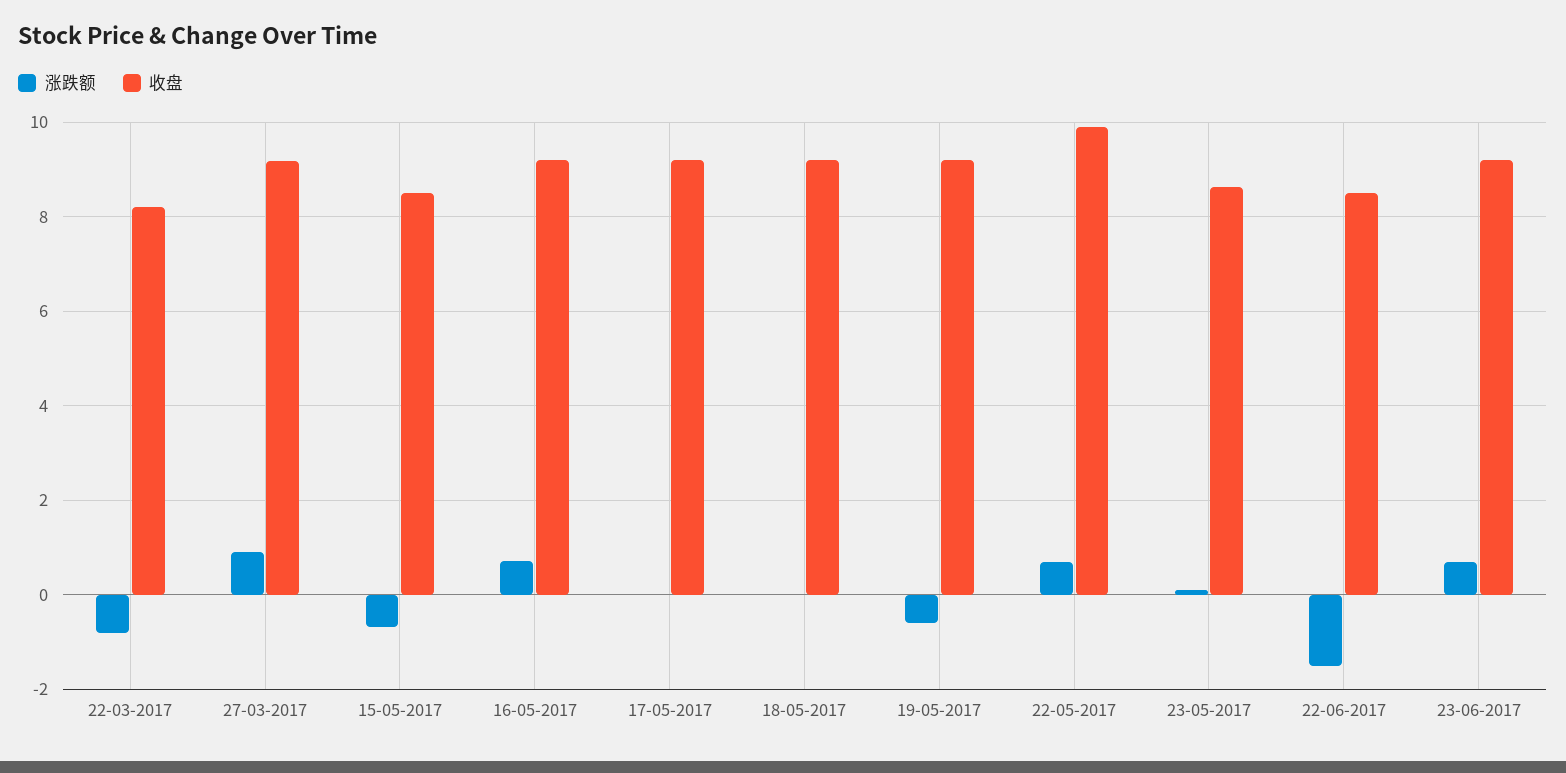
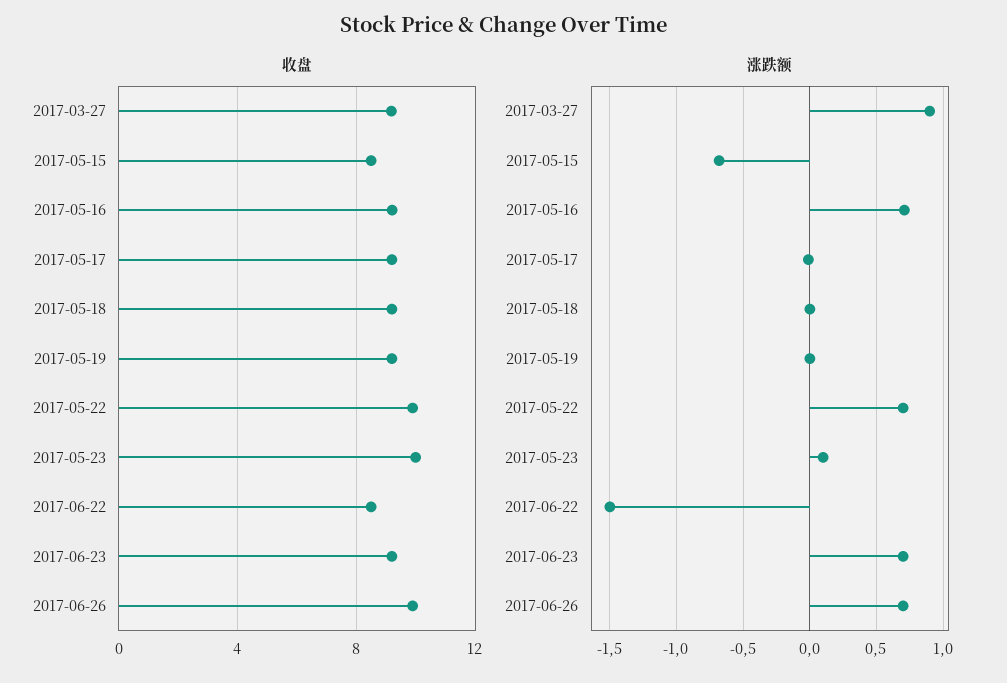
涨跌额, 22-03-2017: -0.8 -> none
收盘, 22-03-2017: 8.2 -> none
涨跌额, 19-05-2017: -0.6 -> 0
收盘, 23-05-2017: 8.6 -> 10
收盘, 2017-06-26: none -> 10
涨跌额, 2017-06-26: none -> 0.7

